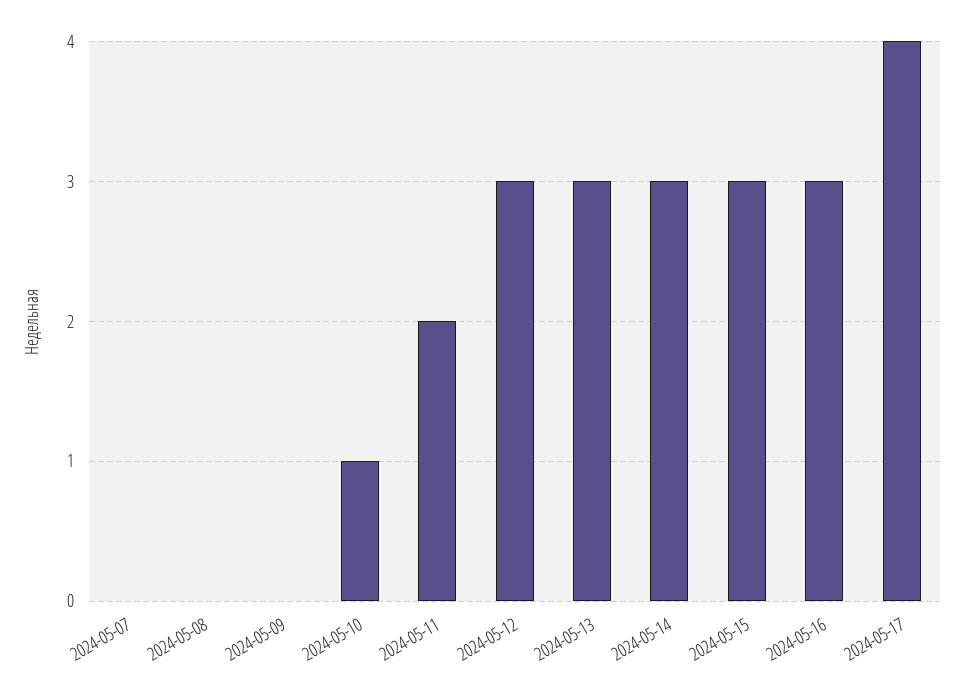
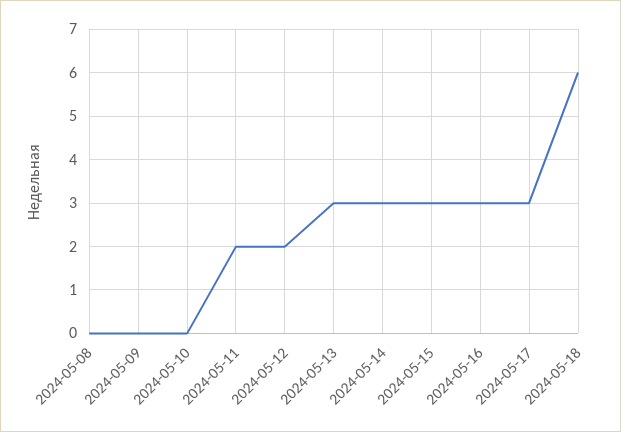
2024-05-07: 0 -> none
2024-05-10: 1 -> 0
2024-05-12: 3 -> 2
2024-05-17: 4 -> 3
2024-05-18: none -> 6

